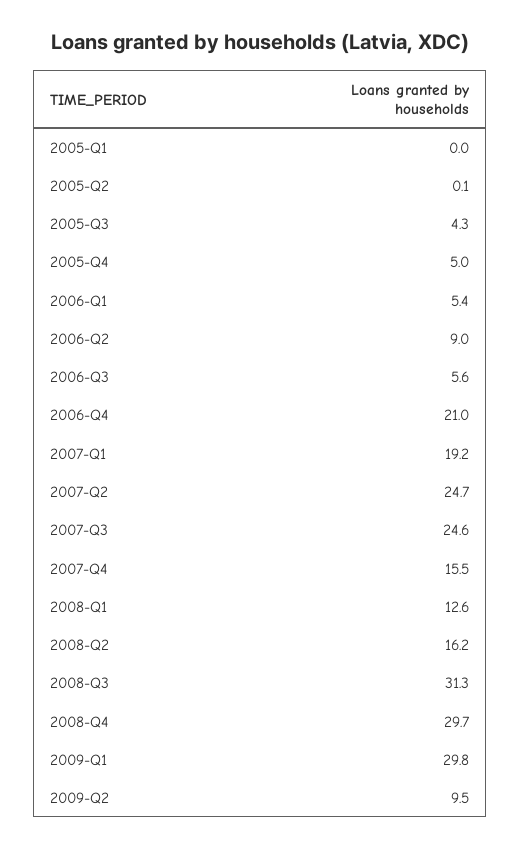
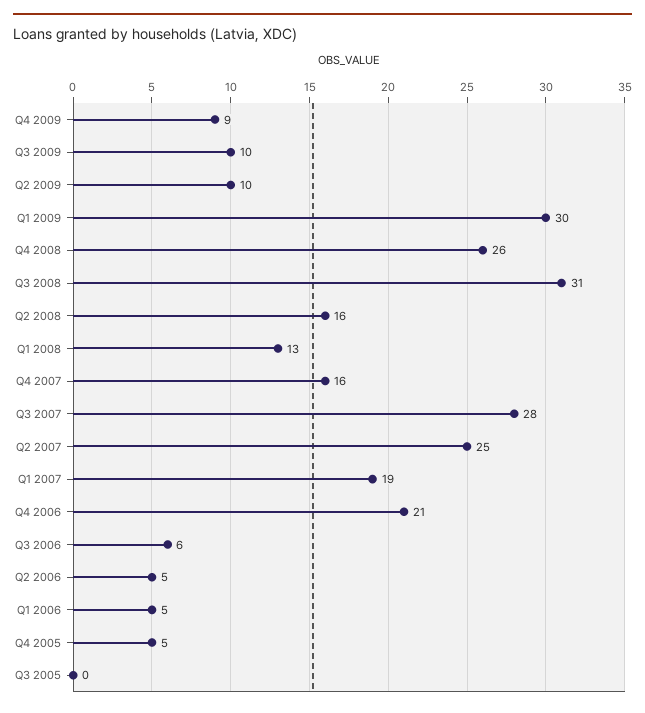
2005-Q1: 0 -> none
2005-Q2: 0.1 -> none
2005-Q3: 4.3 -> 0
2006-Q2: 9 -> 5
2007-Q3: 24.6 -> 28
2008-Q4: 29.7 -> 26
Q4 2009: none -> 9
Q3 2009: none -> 10

